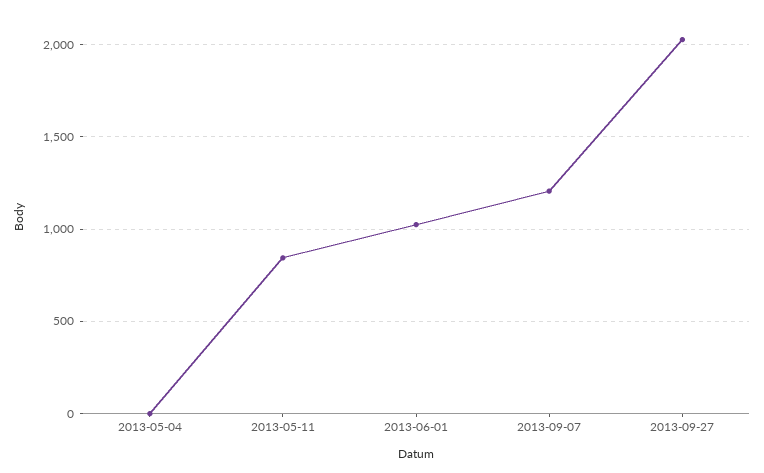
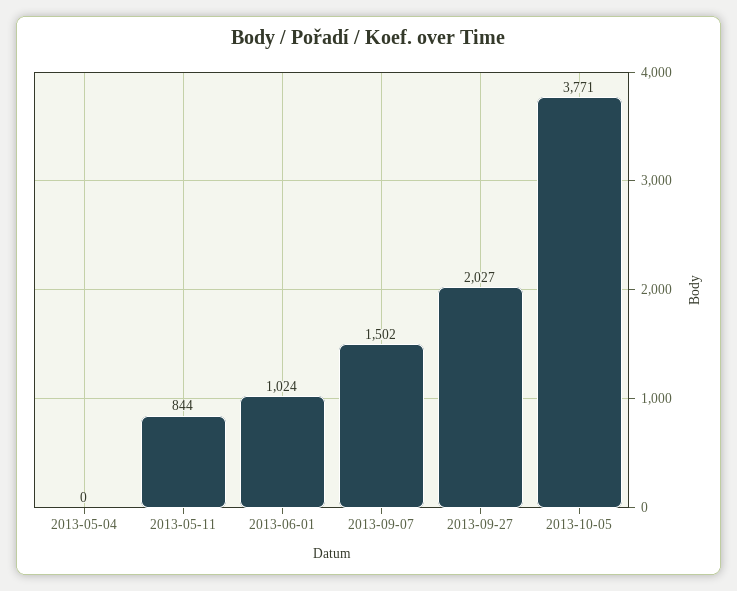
2013-09-07: 1200 -> 1502
2013-10-05: none -> 3771

